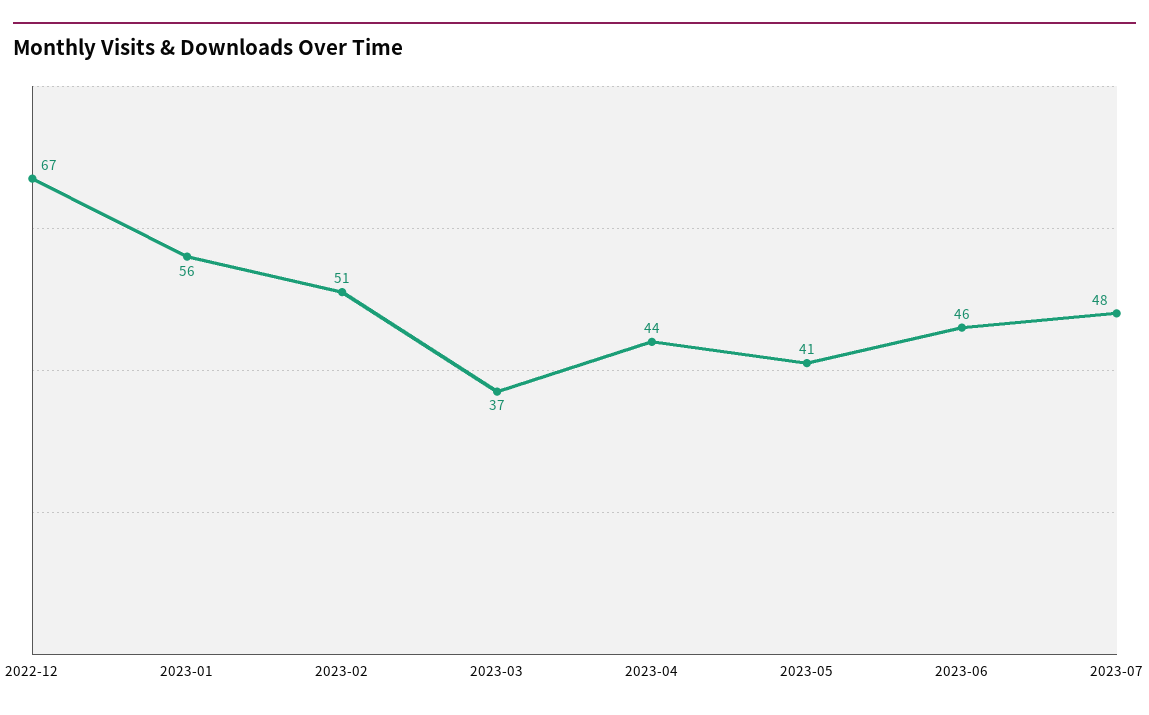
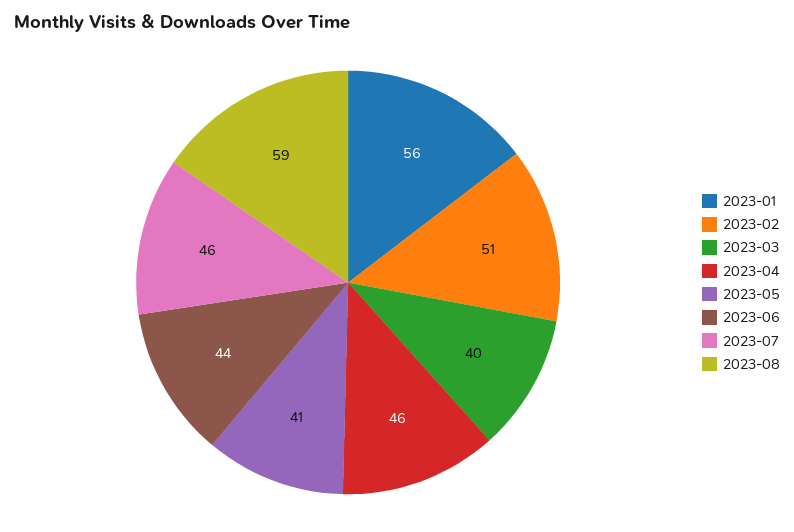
2022-12: 67 -> none
2023-03: 37 -> 40
2023-04: 44 -> 46
2023-06: 46 -> 44
2023-07: 48 -> 46
2023-08: none -> 59

